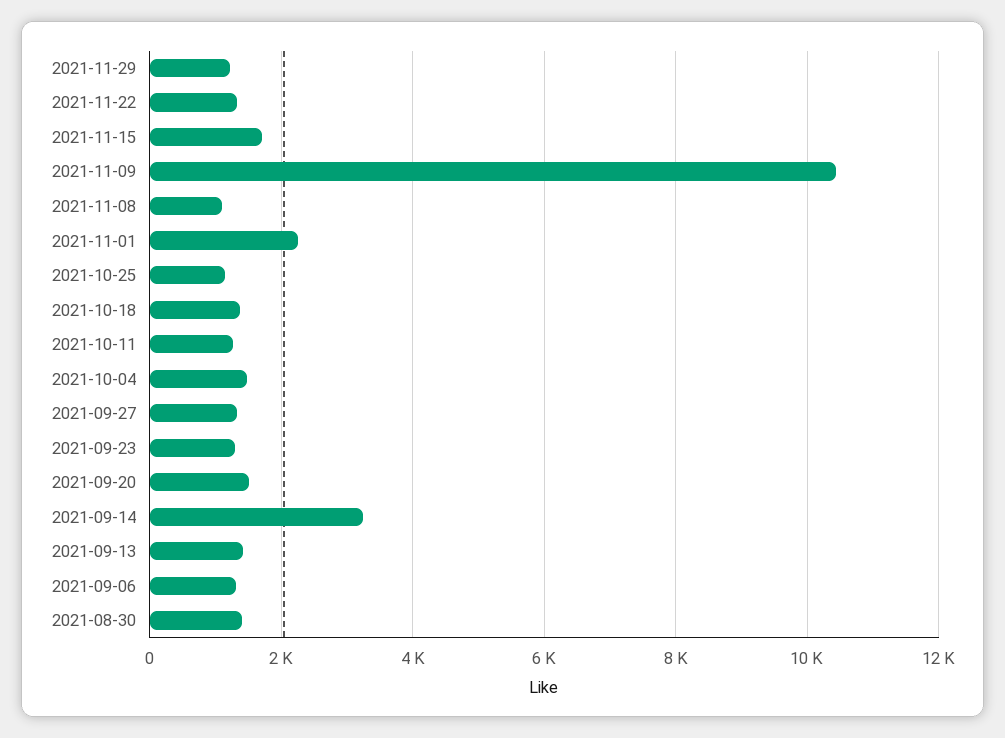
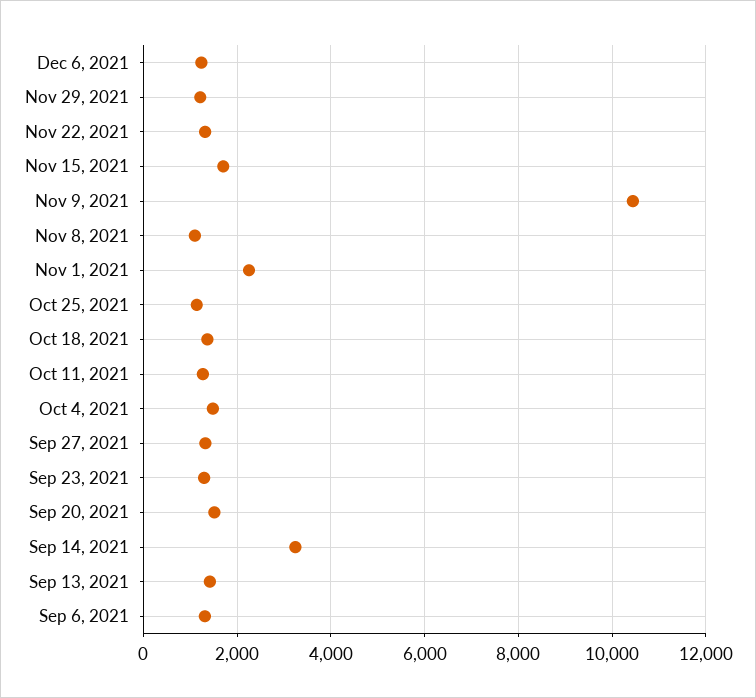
2021-08-30: 1400 -> none
Dec 6, 2021: none -> 1200

